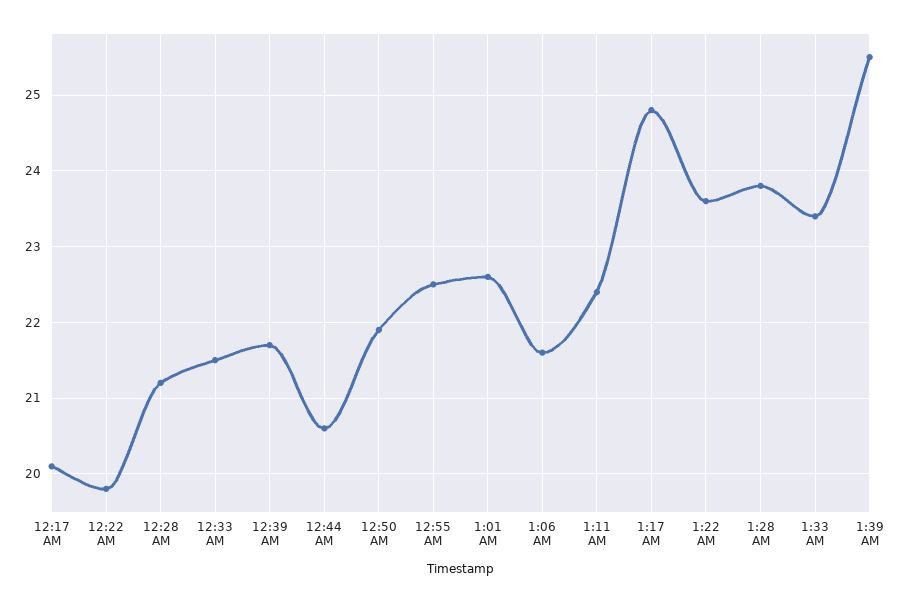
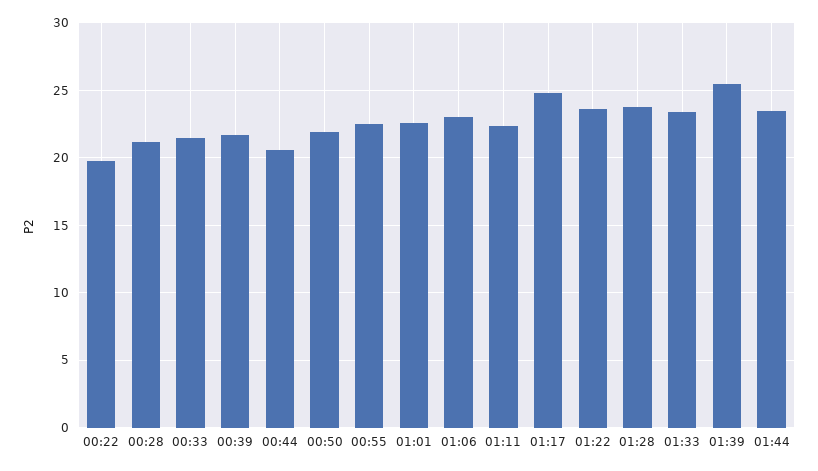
12:17 AM: 20.1 -> none
1:06 AM: 21.6 -> 23
01:44: none -> 23.5

